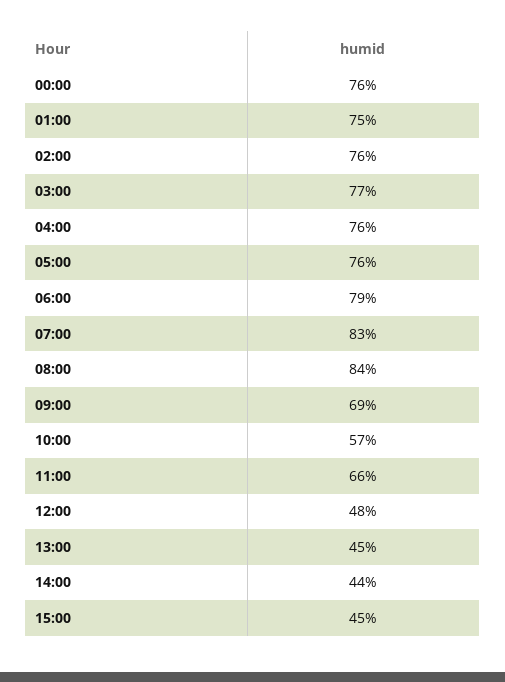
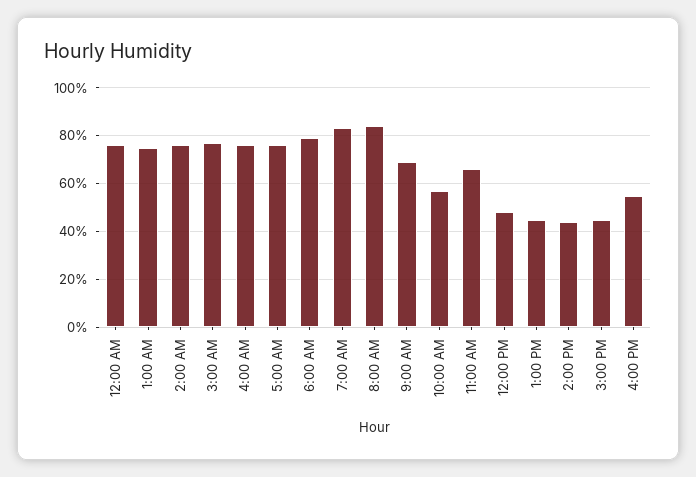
4:00 PM: none -> 55

